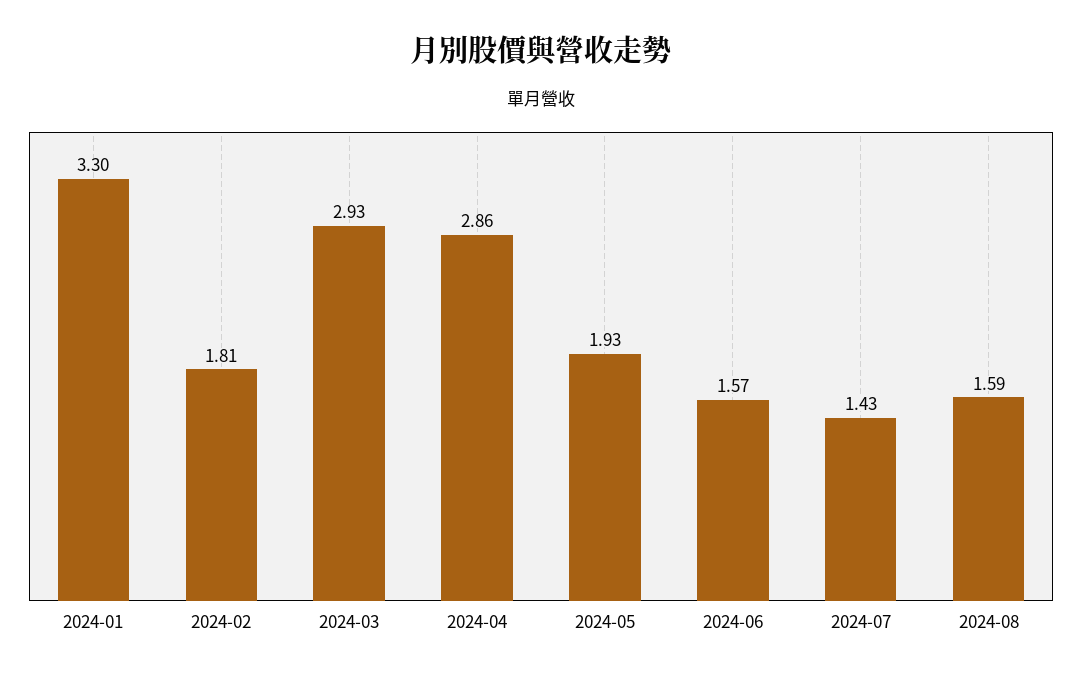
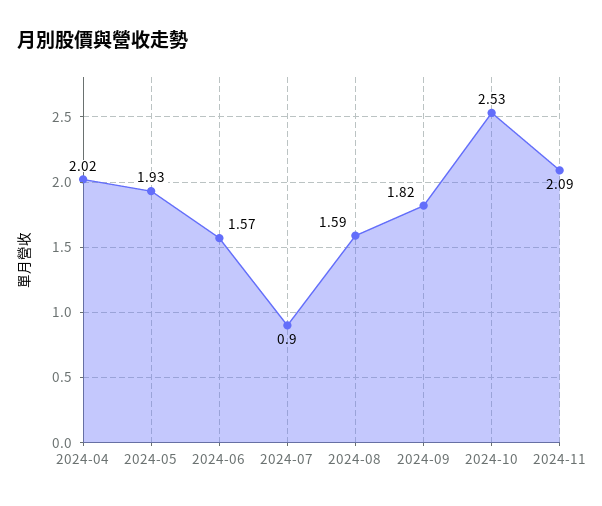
2024-01: 3.3 -> none
2024-02: 1.81 -> none
2024-03: 2.93 -> none
2024-04: 2.86 -> 2.02
2024-07: 1.43 -> 0.9
2024-09: none -> 1.82
2024-10: none -> 2.53
2024-11: none -> 2.09

